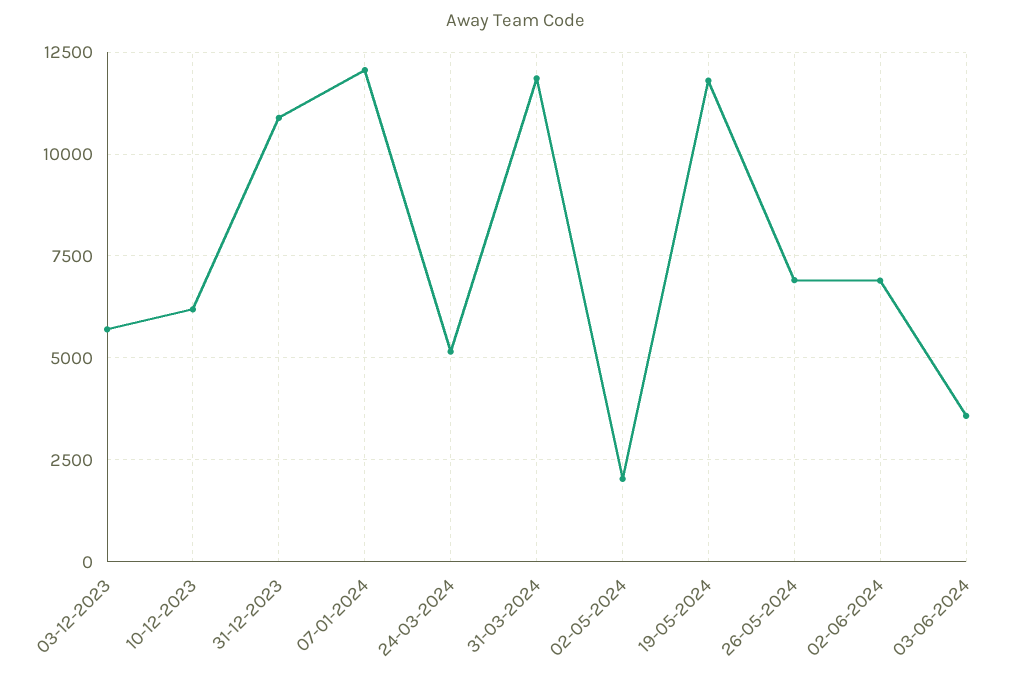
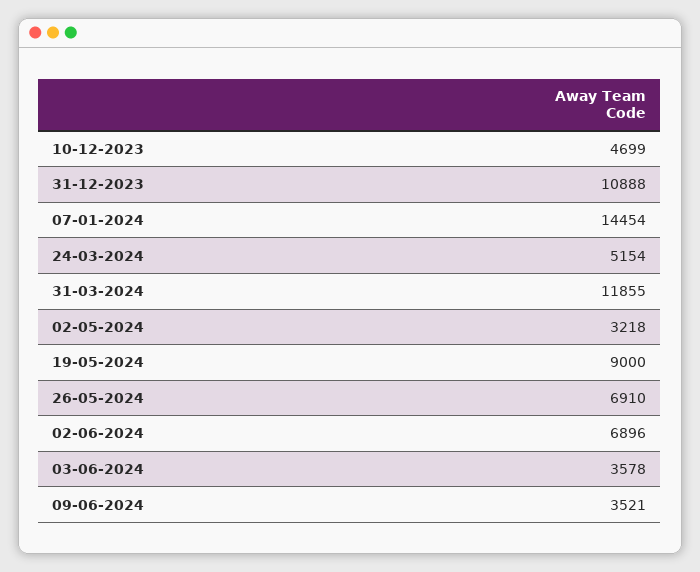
03-12-2023: 5750 -> none
10-12-2023: 6250 -> 4699
07-01-2024: 12000 -> 14454
02-05-2024: 2000 -> 3218
19-05-2024: 11750 -> 9000
09-06-2024: none -> 3521

